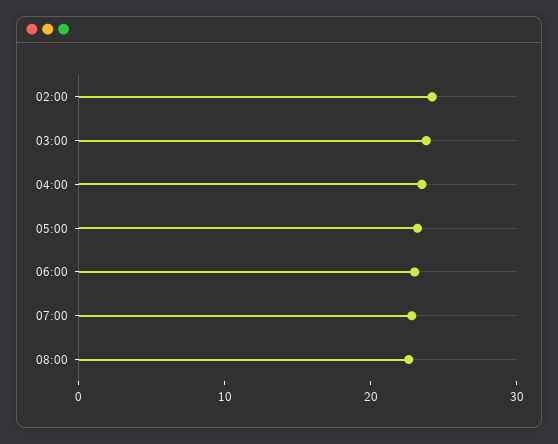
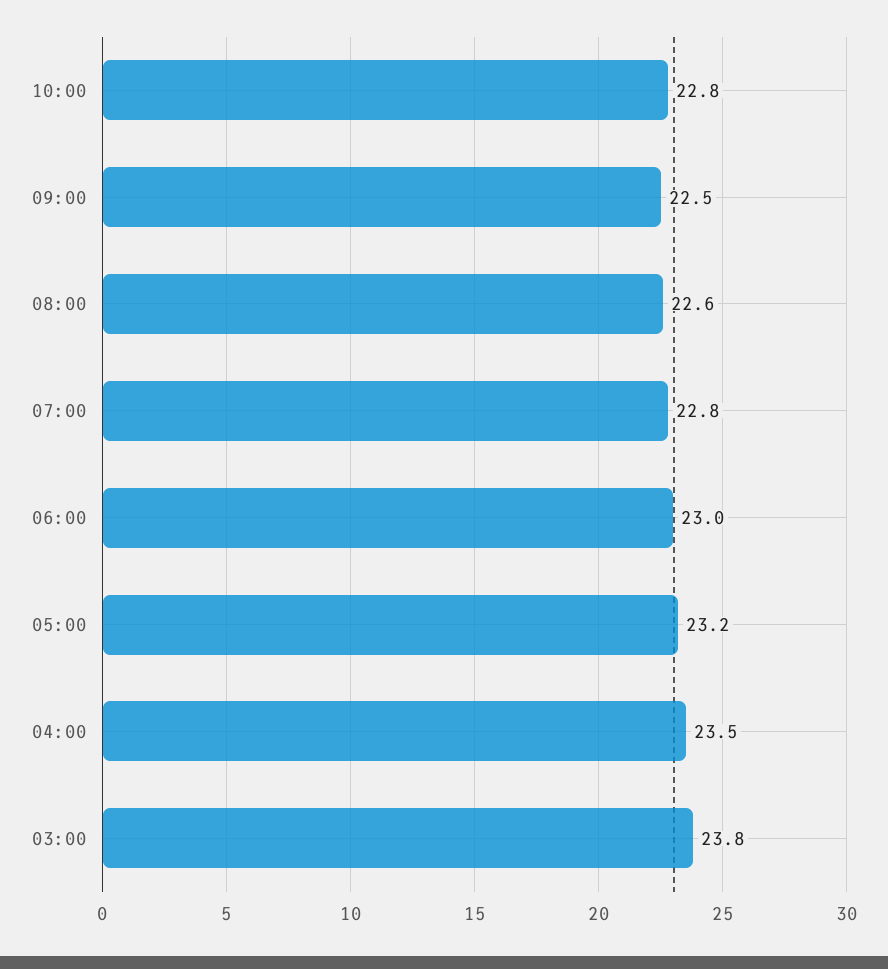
02:00: 24 -> none
10:00: none -> 22.8
09:00: none -> 22.5

